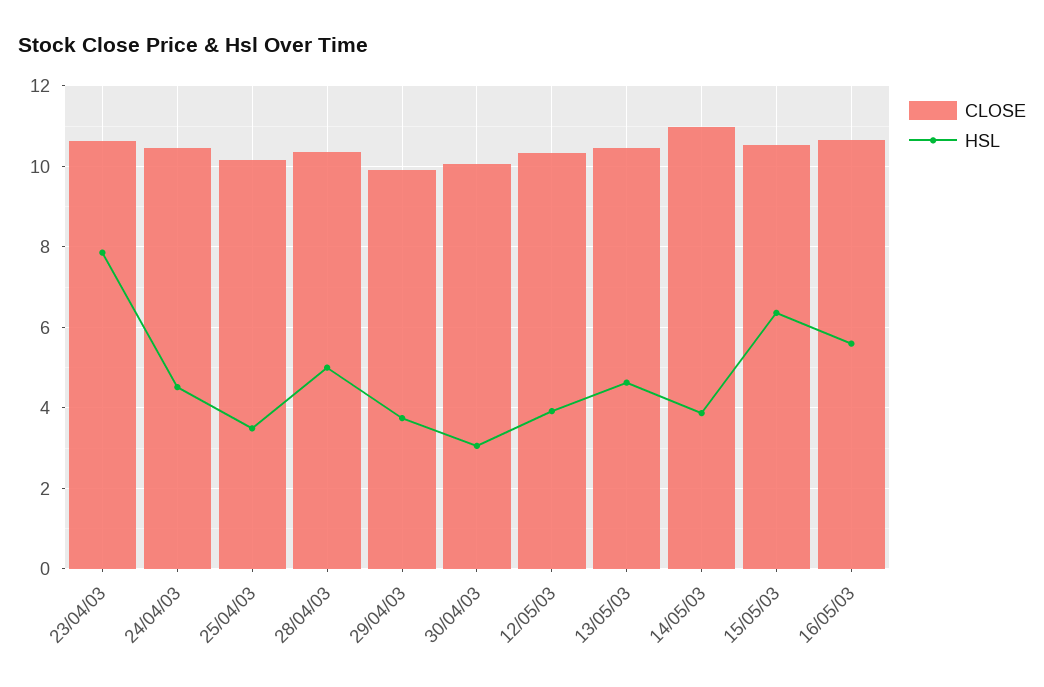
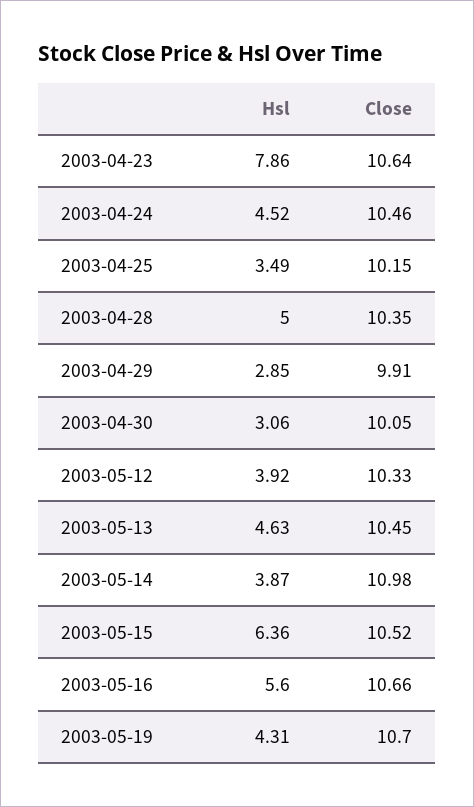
HSL, 29/04/03: 3.8 -> 2.85
HSL, 2003-05-19: none -> 4.31
CLOSE, 2003-05-19: none -> 10.7

